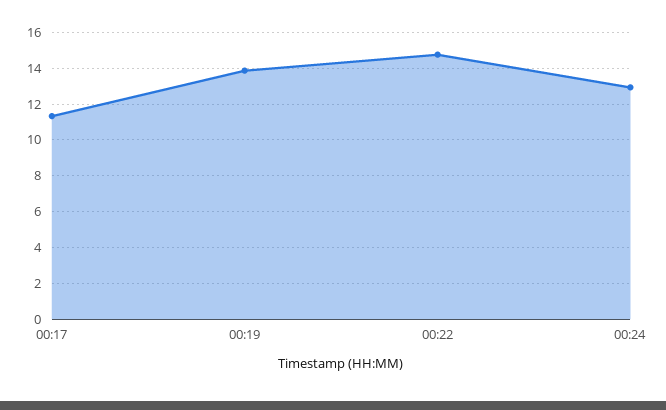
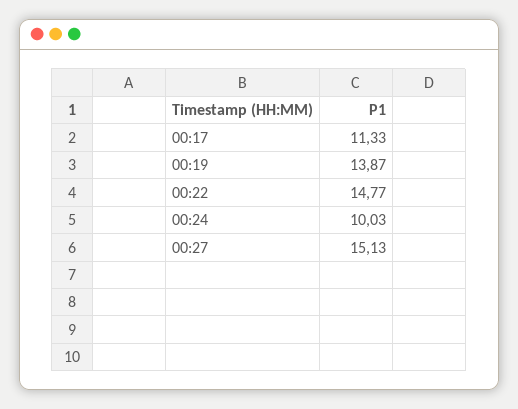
00:24: 13 -> 10.03
00:27: none -> 15.13

